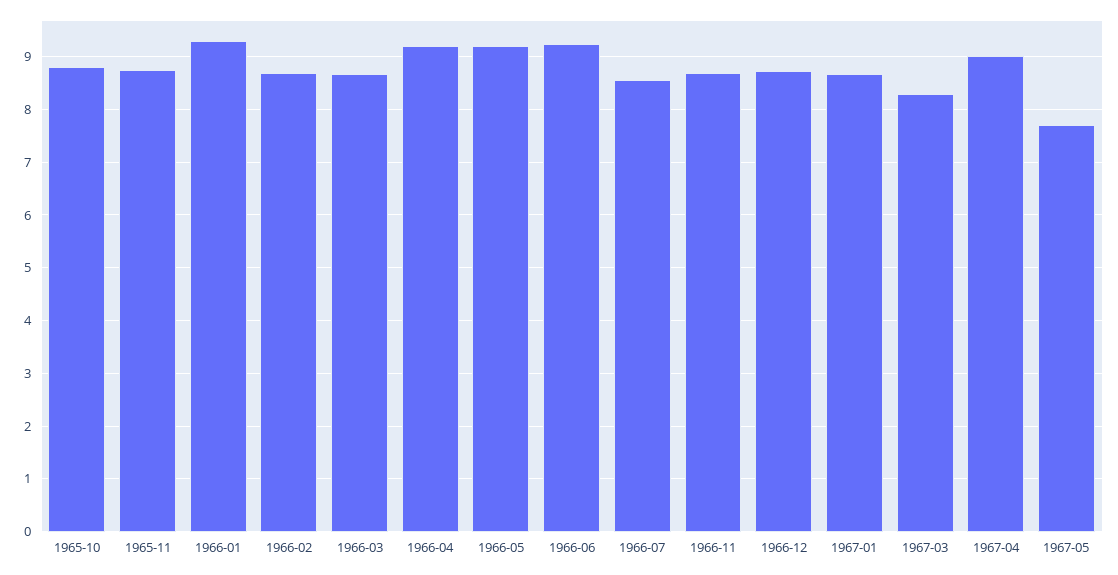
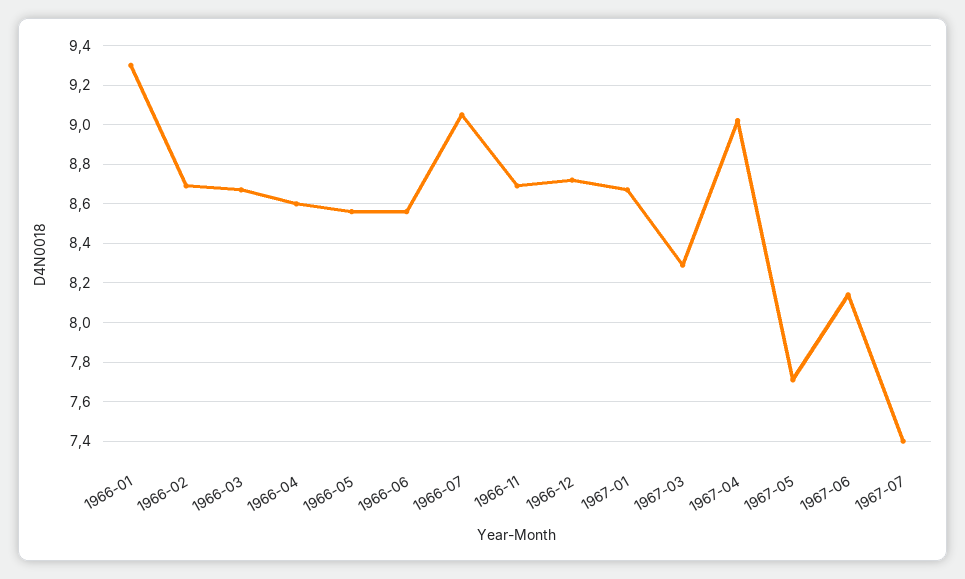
1965-10: 8.8 -> none
1965-11: 8.8 -> none
1966-04: 9.2 -> 8.6
1966-05: 9.2 -> 8.55
1966-06: 9.2 -> 8.55
1966-07: 8.6 -> 9.05
1967-06: none -> 8.15
1967-07: none -> 7.4

